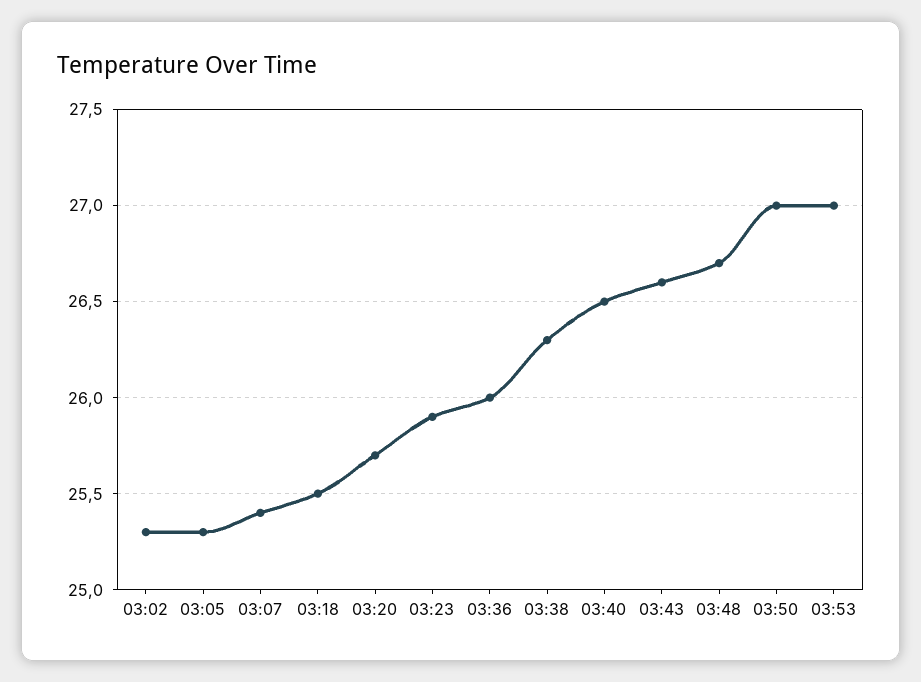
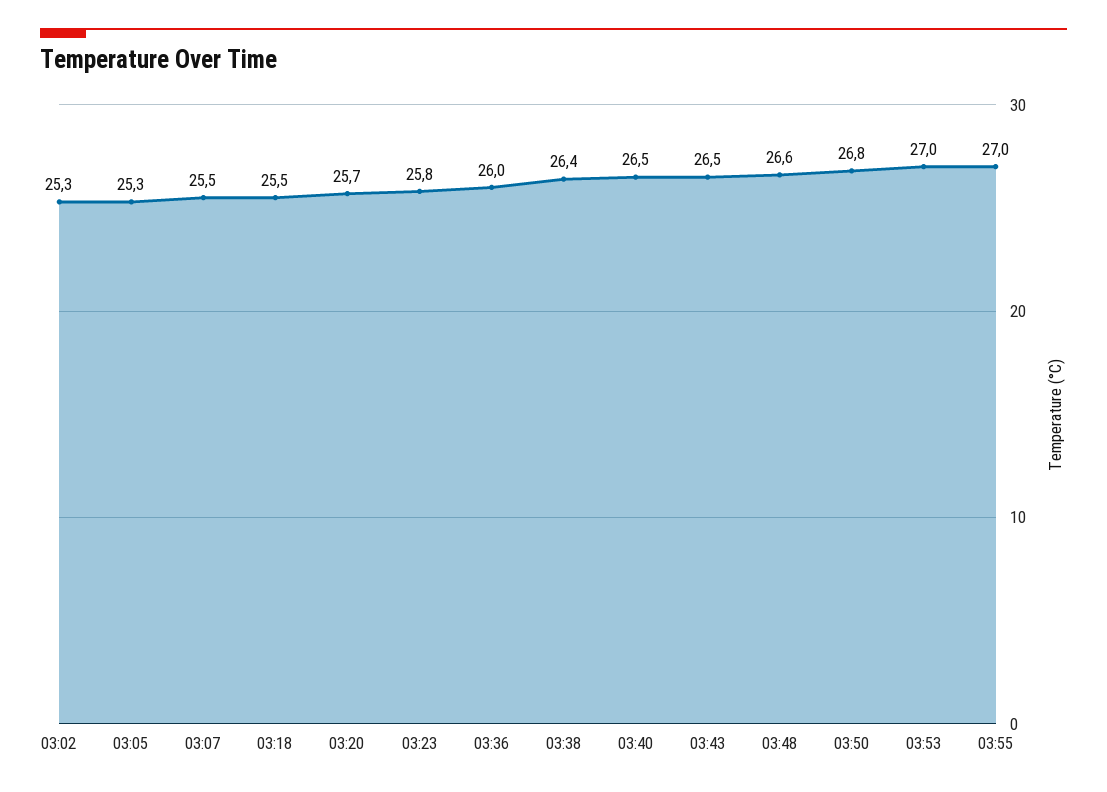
03:07: 25.4 -> 25.5
03:23: 25.9 -> 25.8
03:38: 26.3 -> 26.4
03:43: 26.6 -> 26.5
03:48: 26.7 -> 26.6
03:50: 27 -> 26.8
03:55: none -> 27

